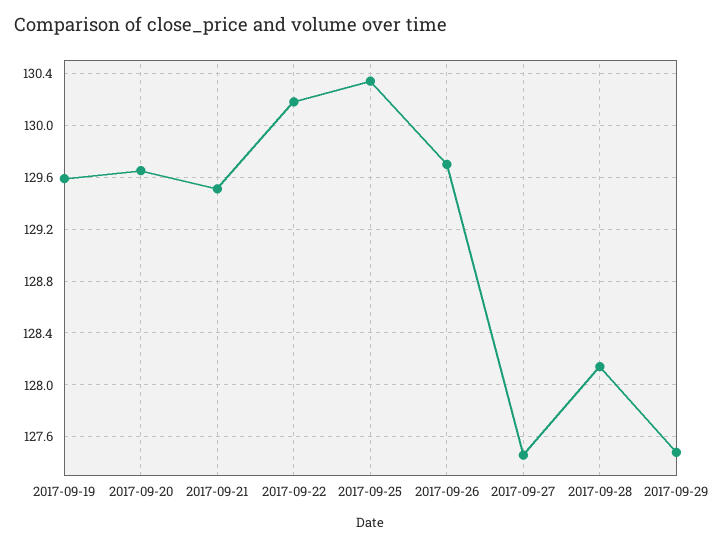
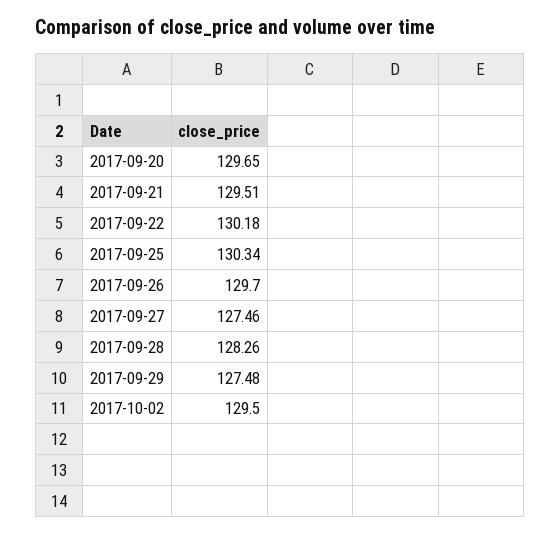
2017-09-19: 129.6 -> none
2017-09-28: 128.15 -> 128.26
2017-10-02: none -> 129.5

